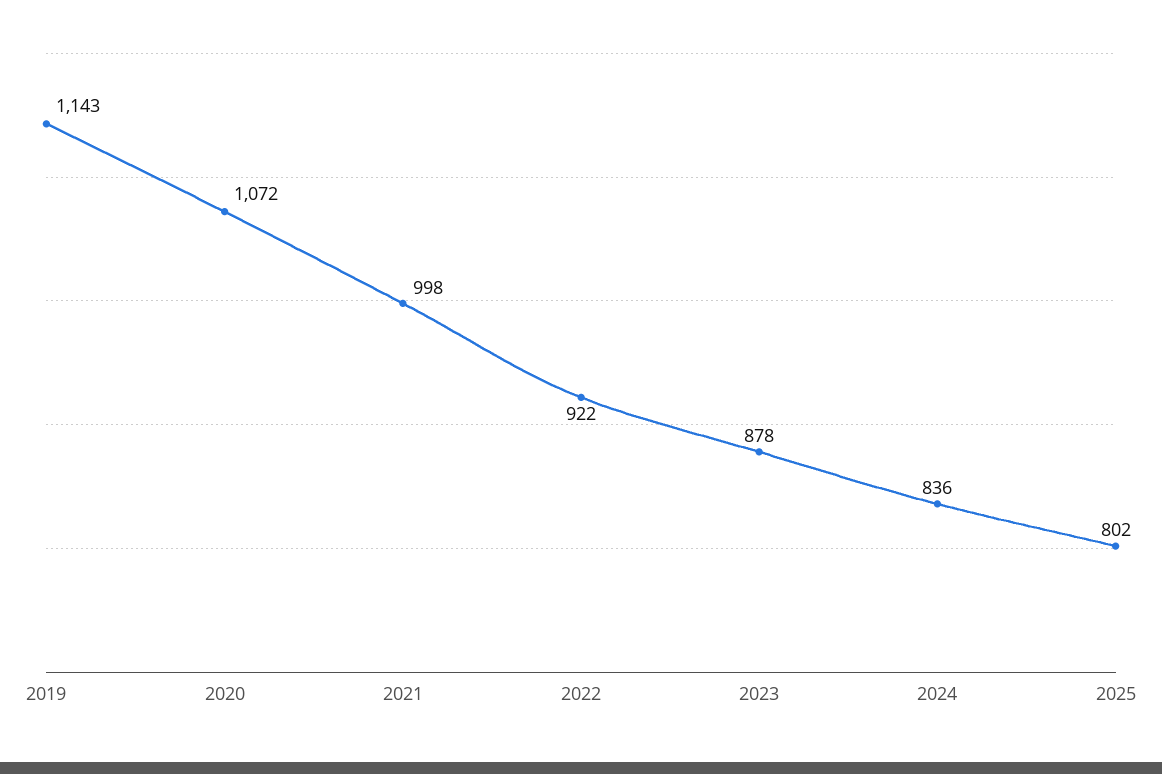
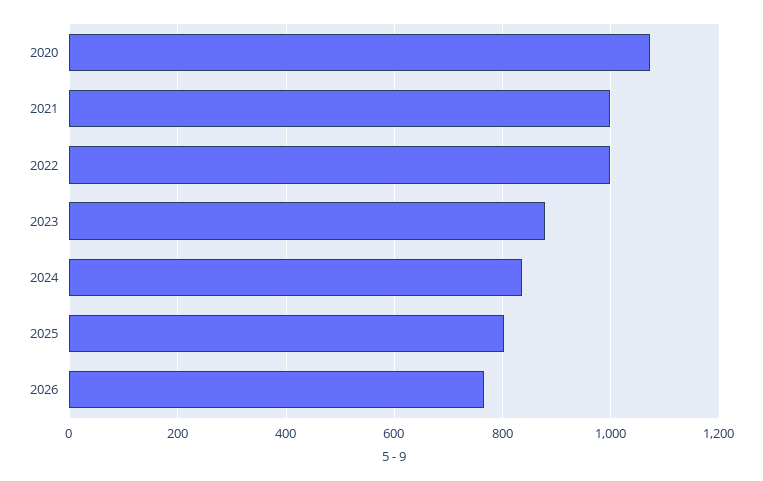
2019: 1143 -> none
2022: 922 -> 1000
2026: none -> 760

